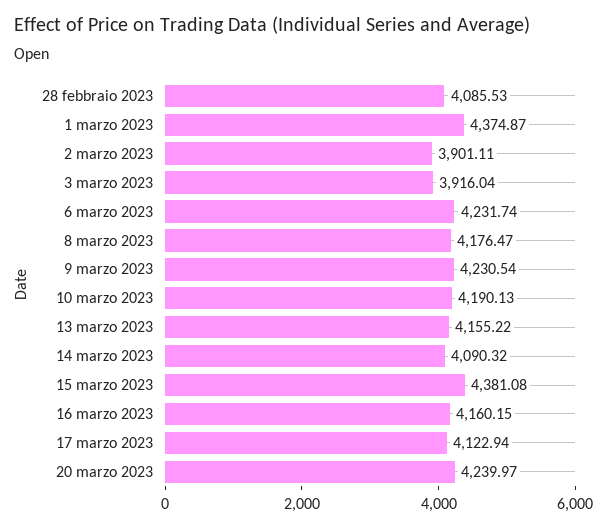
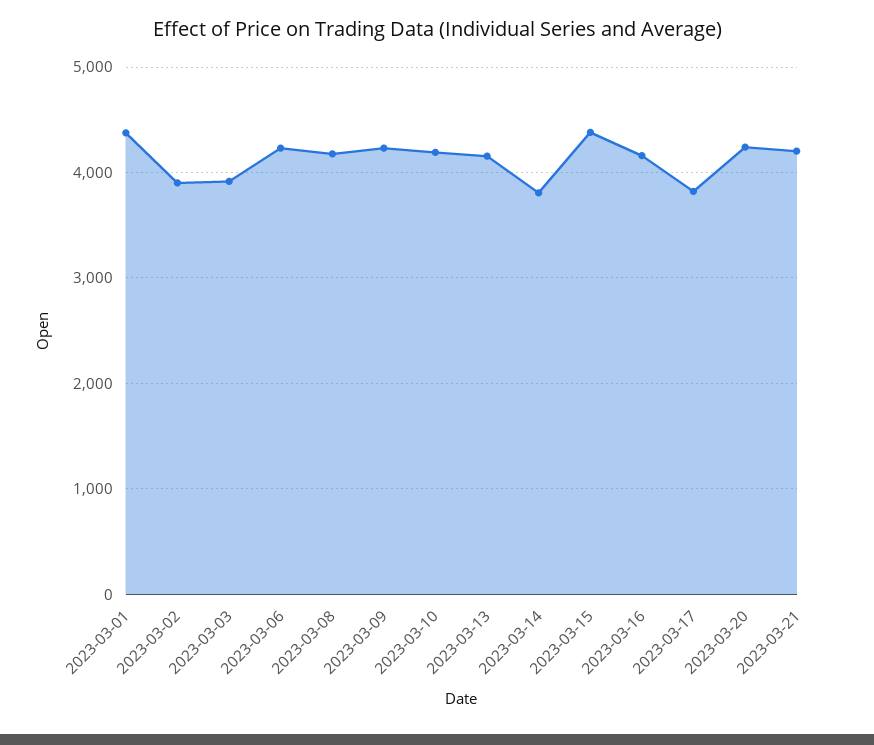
28 febbraio 2023: 4085.53 -> none
14 marzo 2023: 4090.32 -> 3800
17 marzo 2023: 4122.94 -> 3800
2023-03-21: none -> 4200

